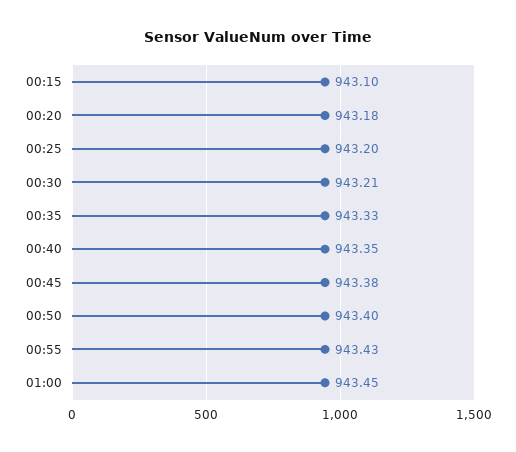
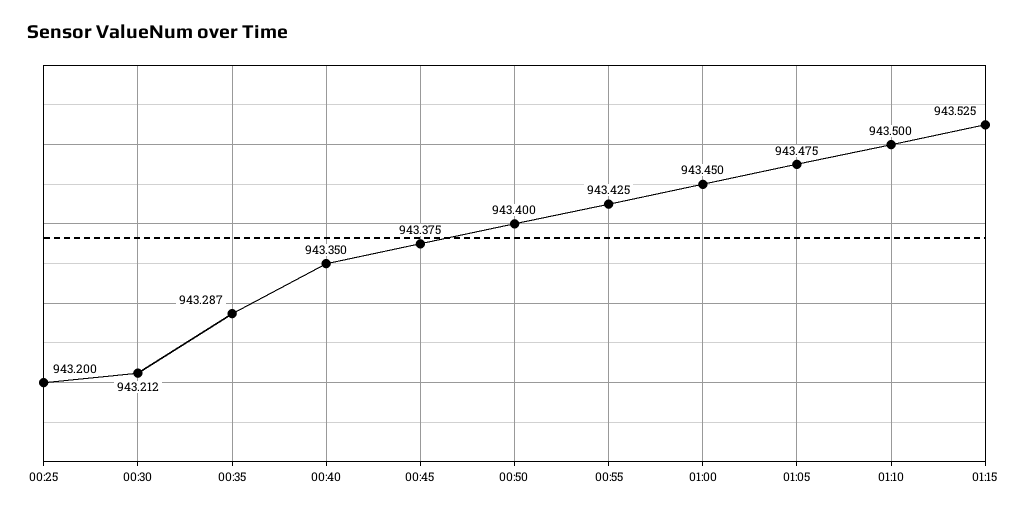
00:15: 943.1 -> none
00:20: 943.18 -> none
00:35: 943.33 -> 943.287
01:05: none -> 943.475
01:10: none -> 943.5
01:15: none -> 943.525

